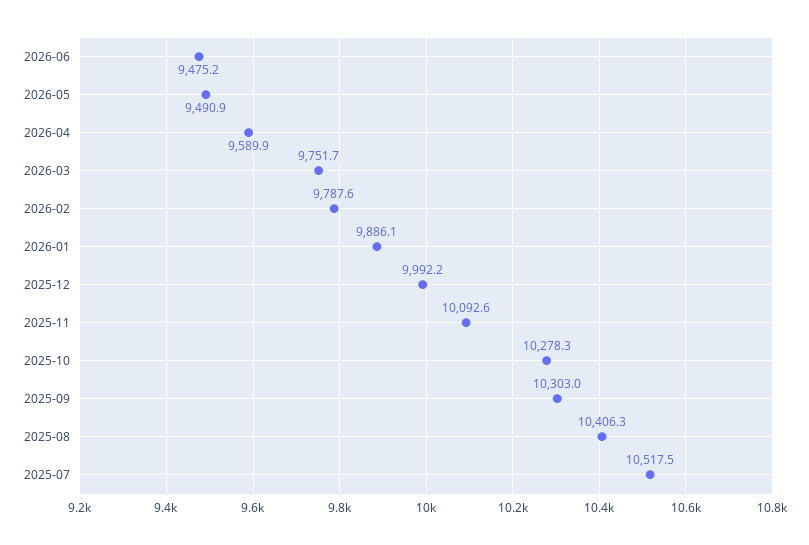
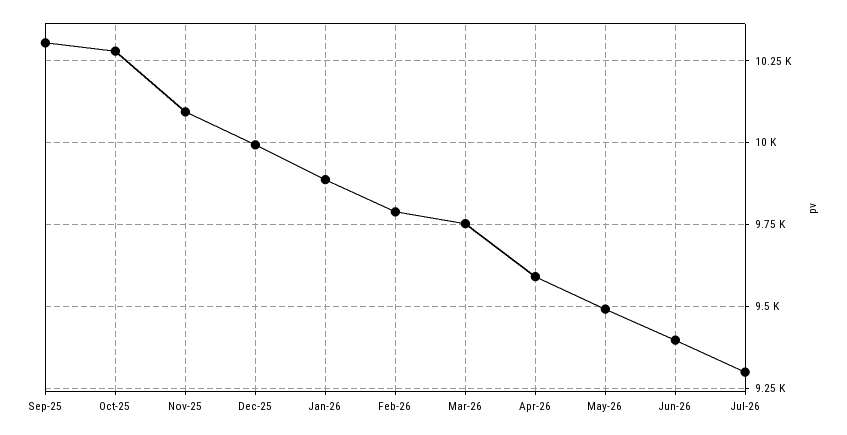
2026-06: 9475.2 -> 9400
2025-08: 10406.3 -> none
2025-07: 10517.5 -> none
Jul-26: none -> 9300

